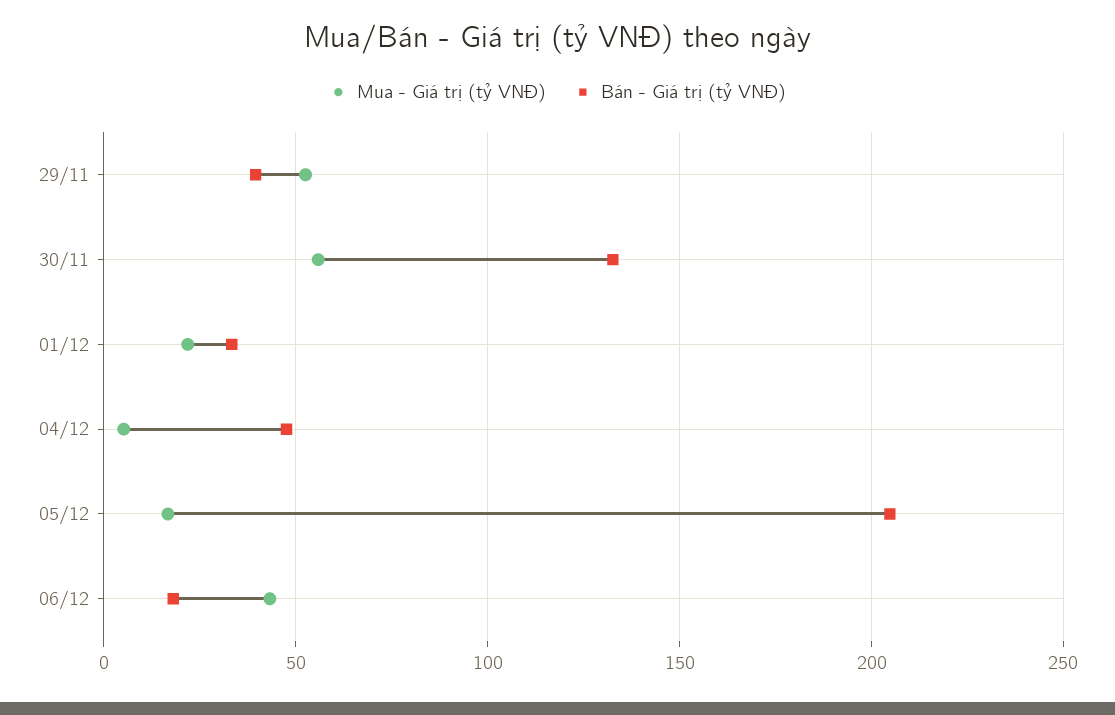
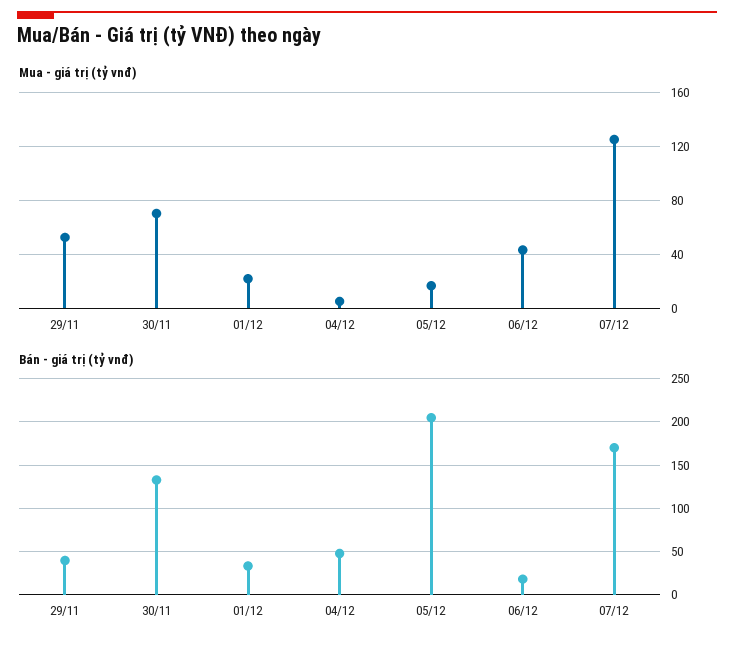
Mua - Giá trị (tỷ VNĐ), 30/11: 55 -> 70
Mua - Giá trị (tỷ VNĐ), 07/12: none -> 125
Bán - Giá trị (tỷ VNĐ), 07/12: none -> 170

